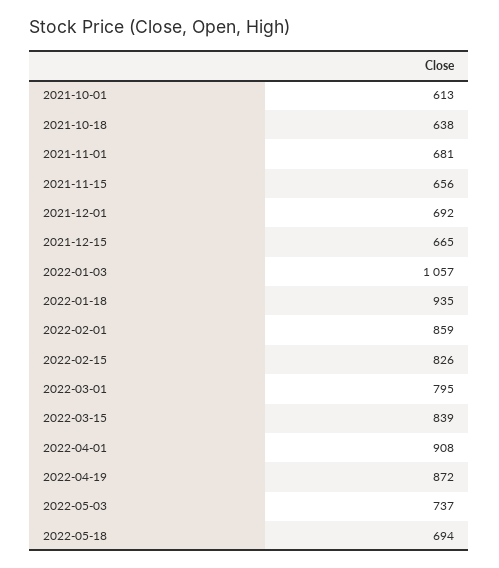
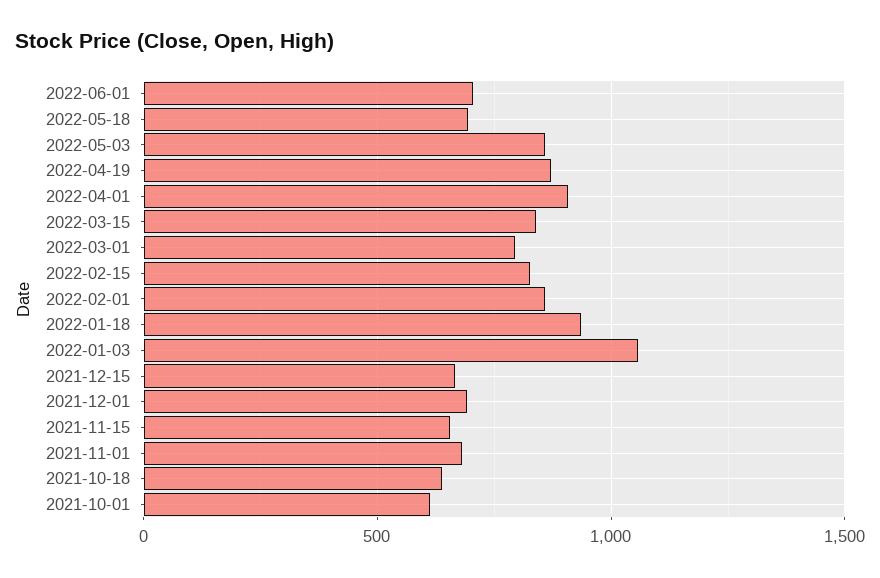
2022-05-03: 737 -> 850
2022-06-01: none -> 700

